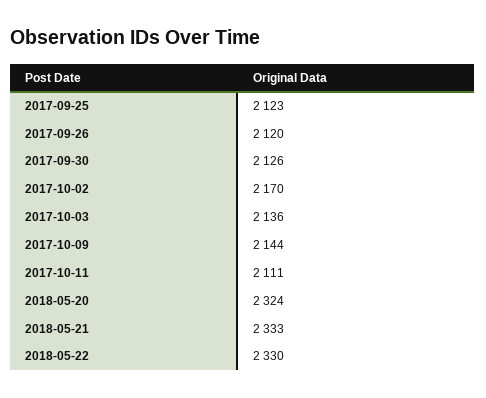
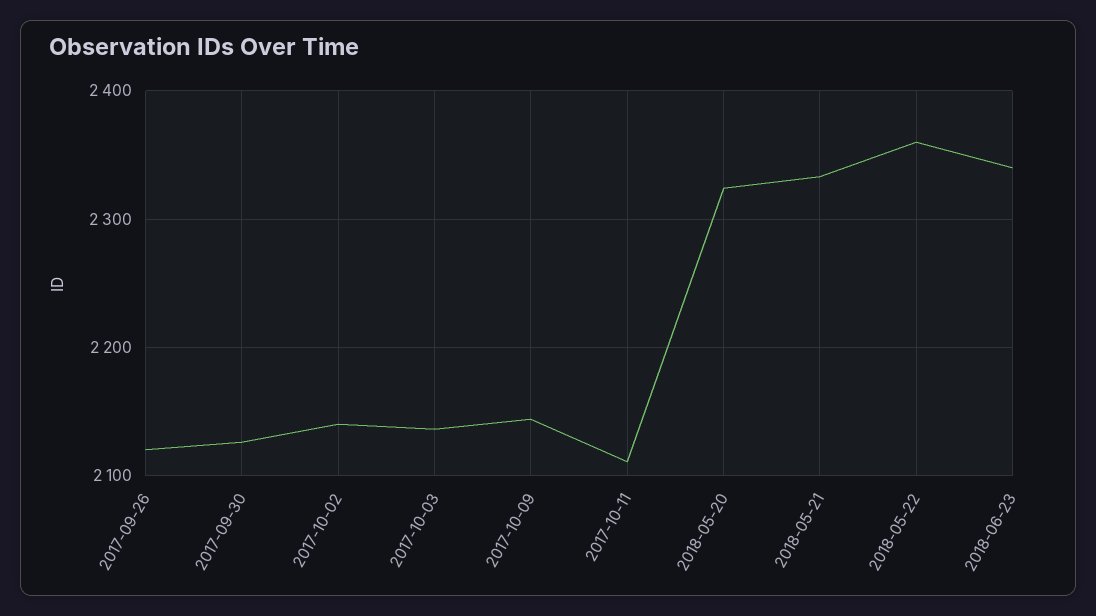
2017-09-25: 2123 -> none
2017-10-02: 2170 -> 2140
2018-05-22: 2330 -> 2360
2018-06-23: none -> 2340

